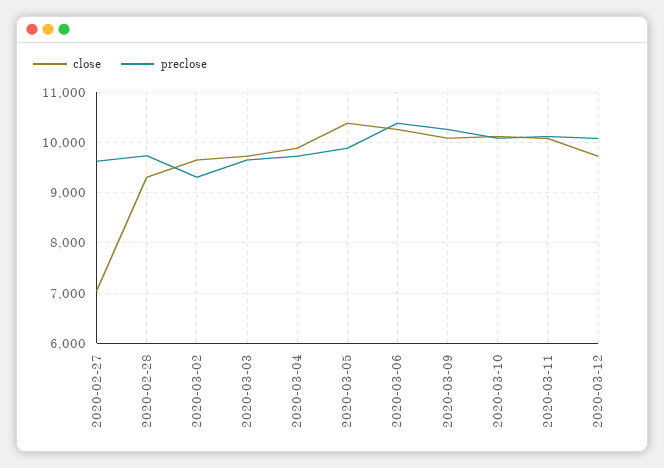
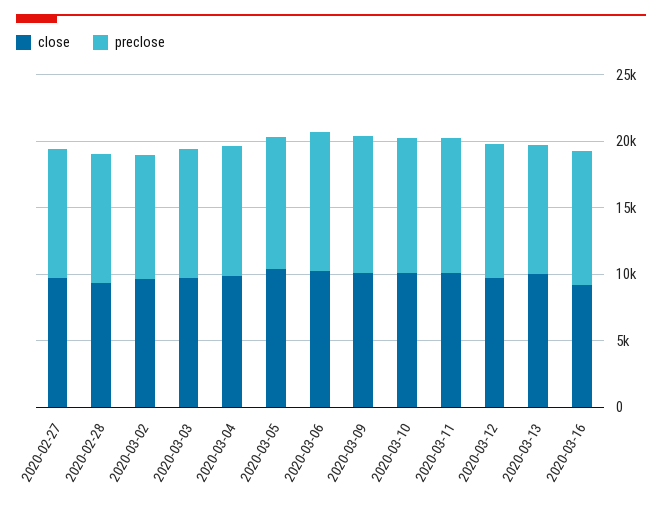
close, 2020-02-27: 7000 -> 10000
close, 2020-03-13: none -> 10000
preclose, 2020-03-13: none -> 10000
close, 2020-03-16: none -> 9000
preclose, 2020-03-16: none -> 10000

